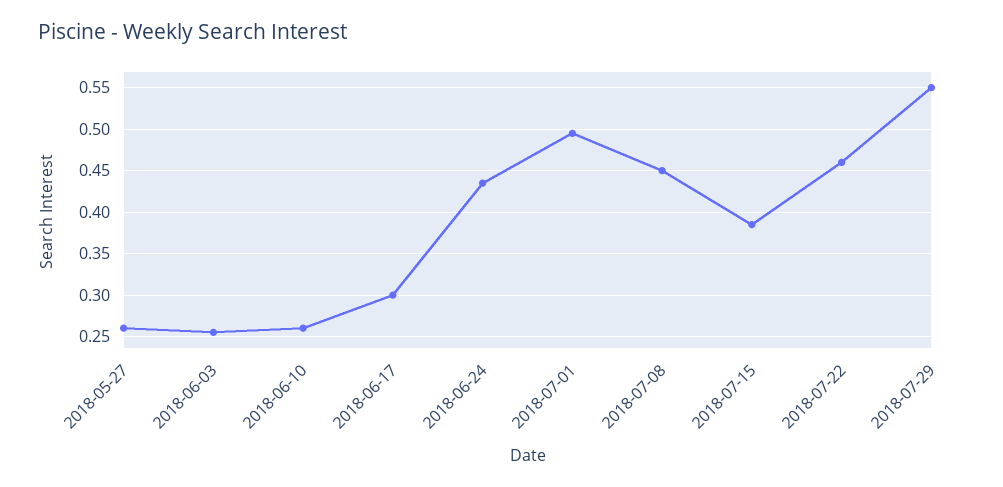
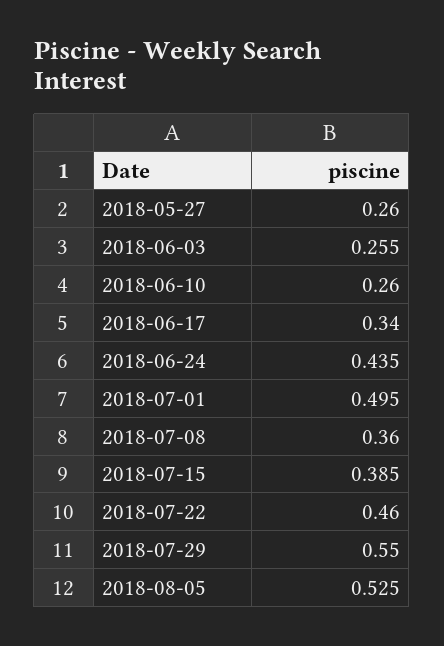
2018-06-17: 0.3 -> 0.34
2018-07-08: 0.45 -> 0.36
2018-08-05: none -> 0.525

